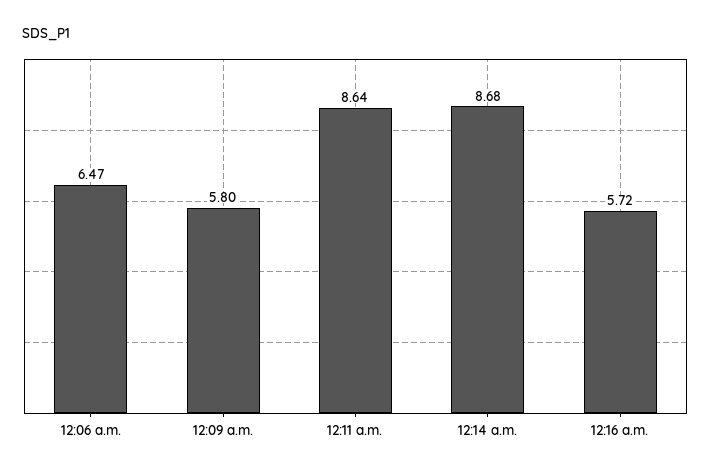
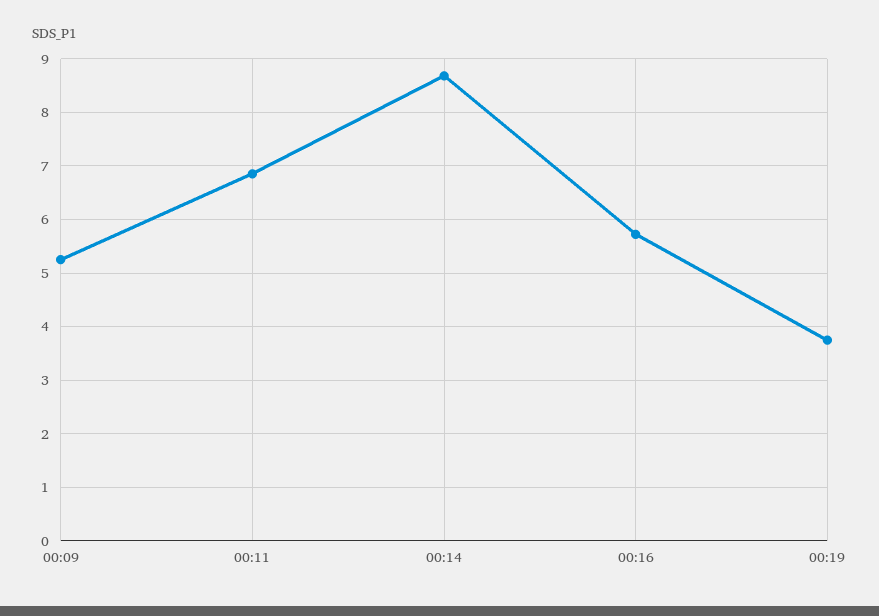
12:06 a.m.: 6.47 -> none
12:09 a.m.: 5.8 -> 5.2
12:11 a.m.: 8.64 -> 6.8
00:19: none -> 3.8

